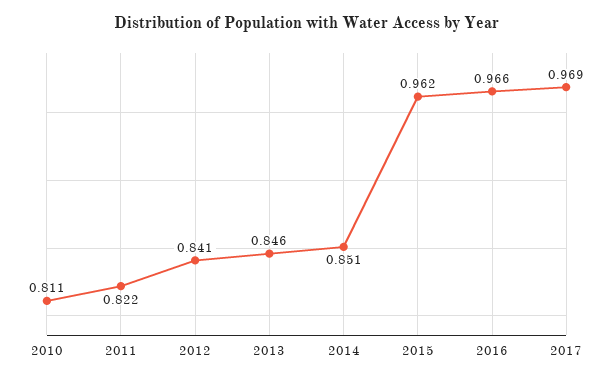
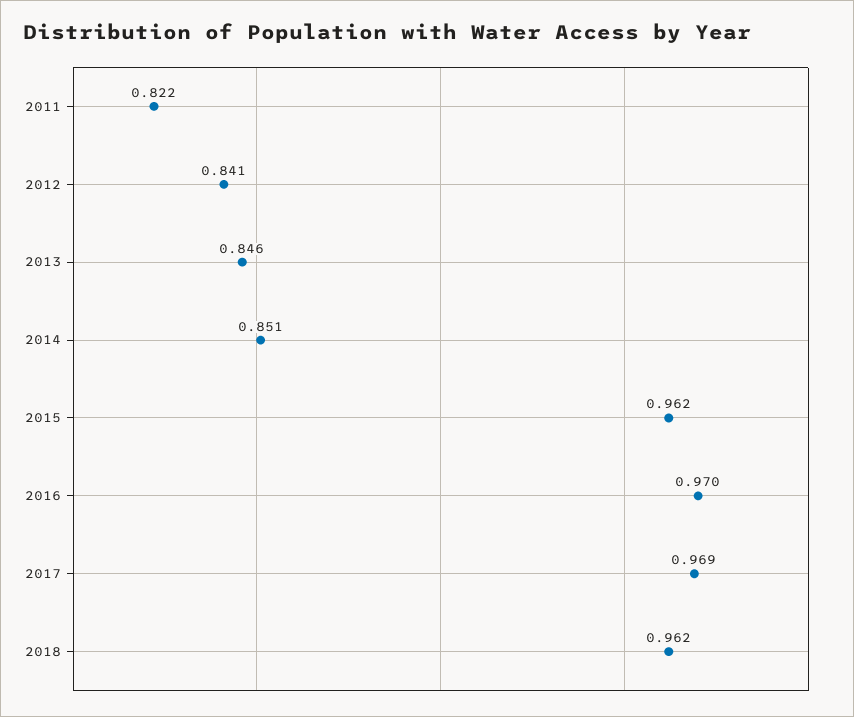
2010: 0.811 -> none
2016: 0.966 -> 0.97
2018: none -> 0.962

